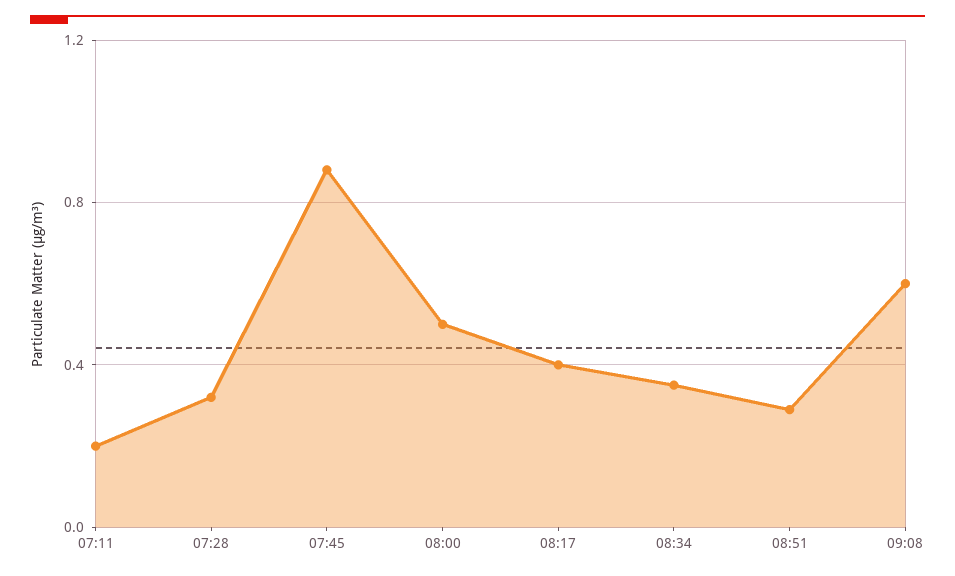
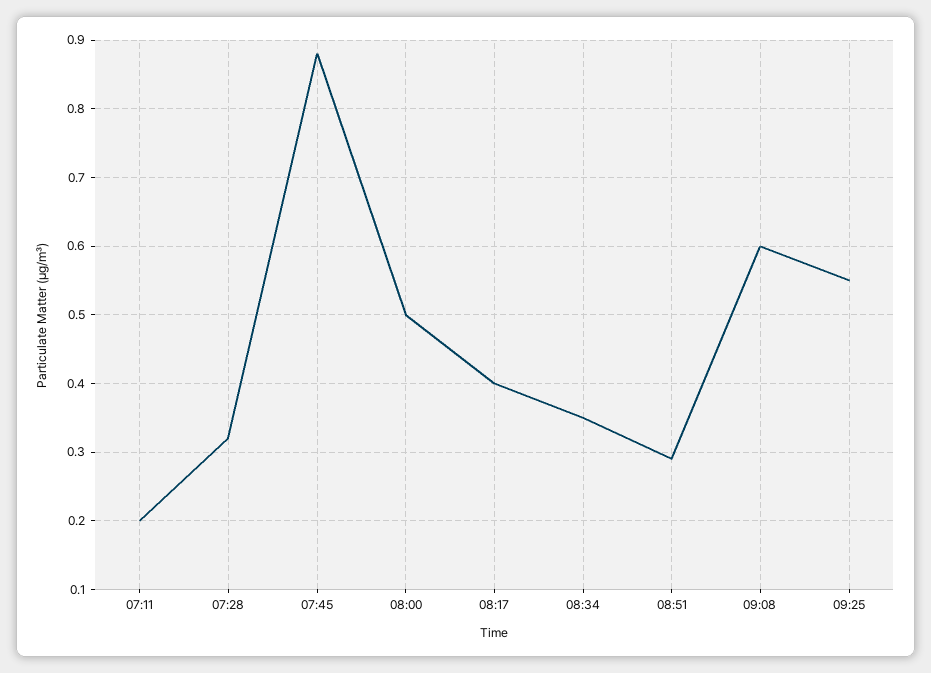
09:25: none -> 0.55

